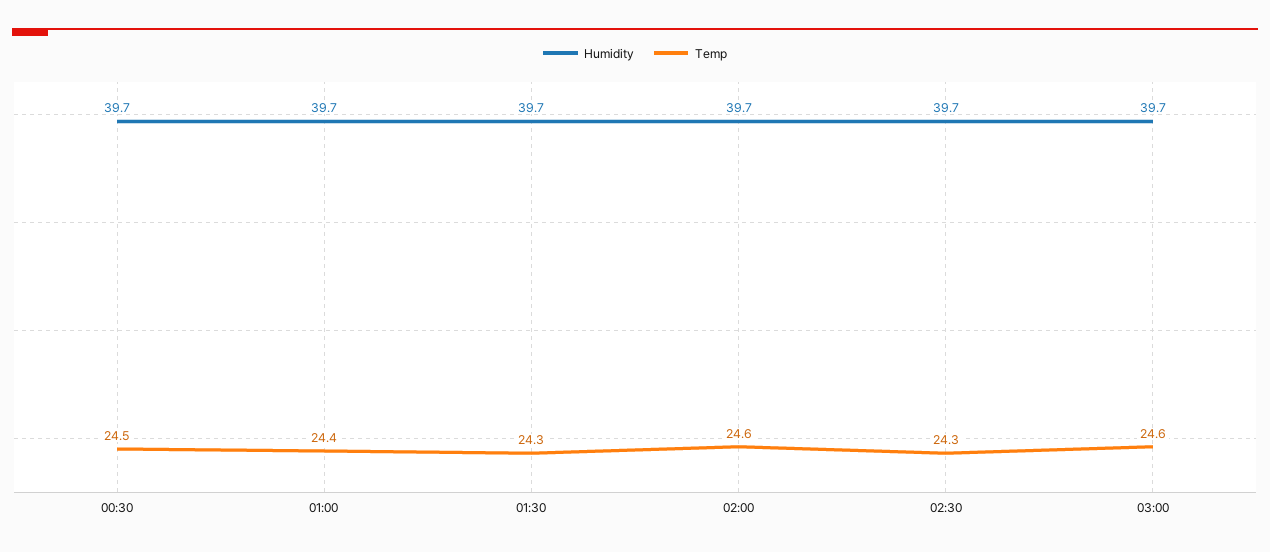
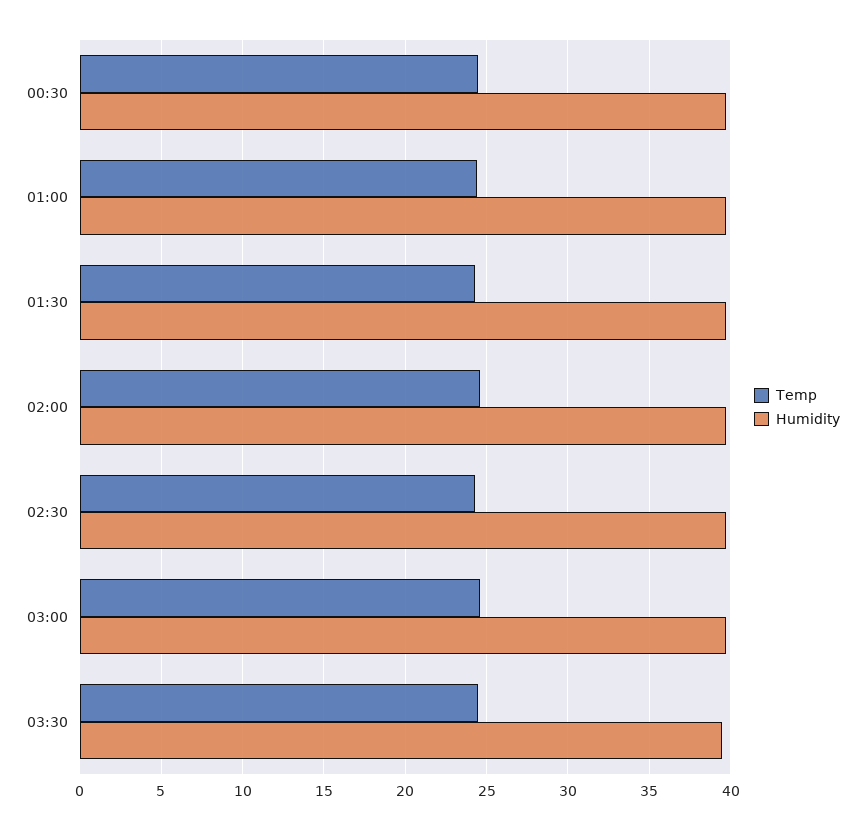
Temp, 03:30: none -> 24.5
Humidity, 03:30: none -> 39.5

